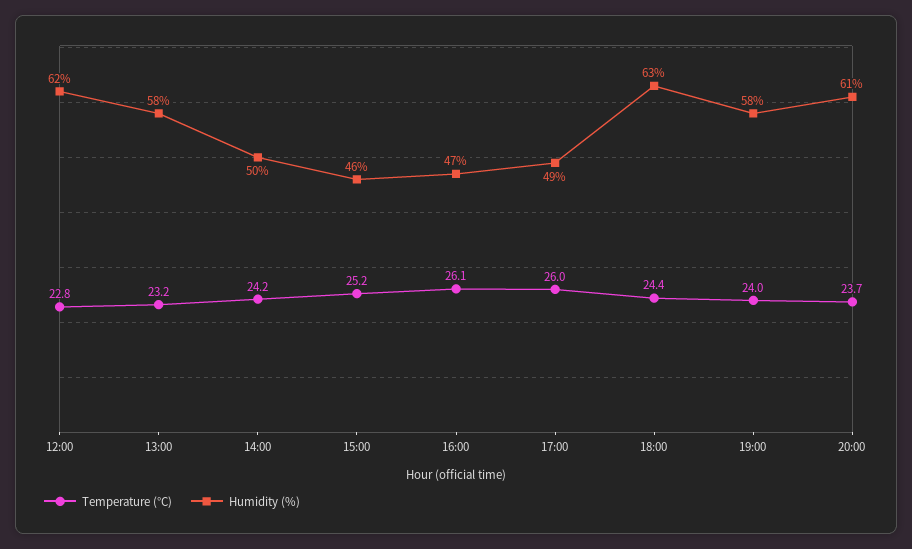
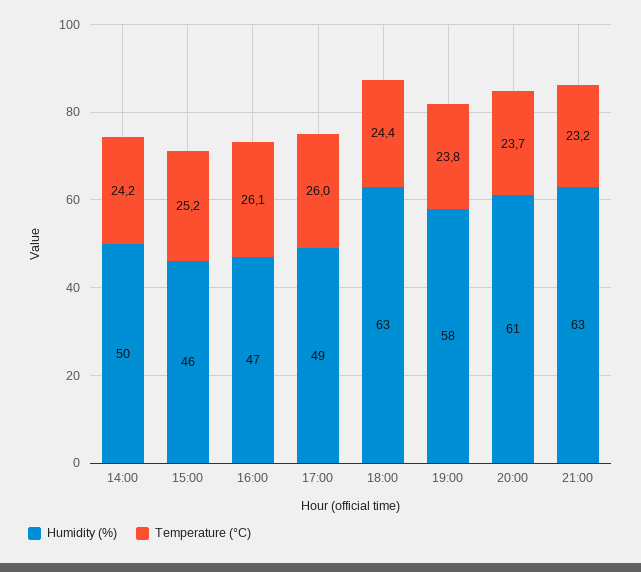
Temperature (°C), 12:00: 22.8 -> none
Humidity (%), 12:00: 62 -> none
Temperature (°C), 13:00: 23.2 -> none
Humidity (%), 13:00: 58 -> none
Temperature (°C), 19:00: 24 -> 23.8
Humidity (%), 21:00: none -> 63
Temperature (°C), 21:00: none -> 23.2

